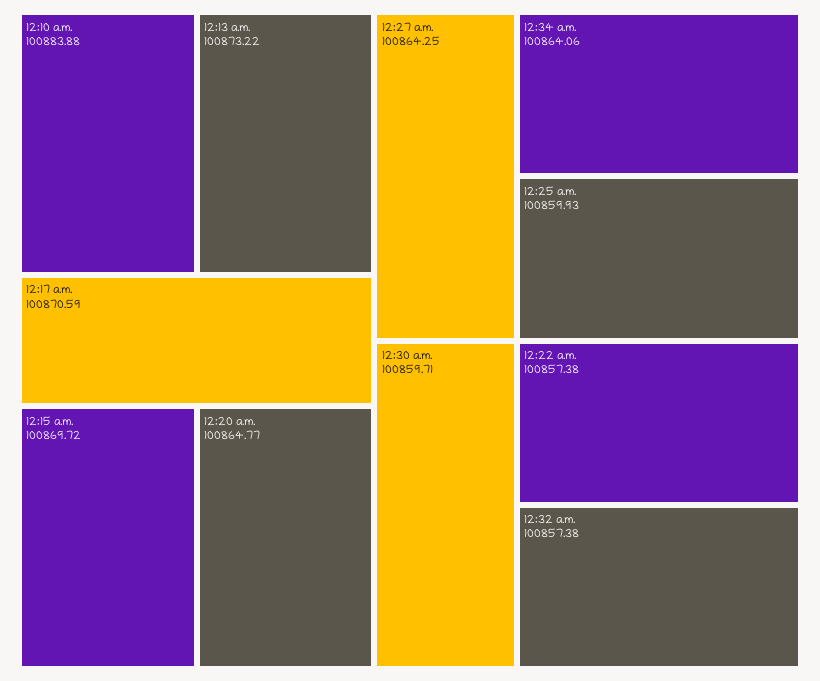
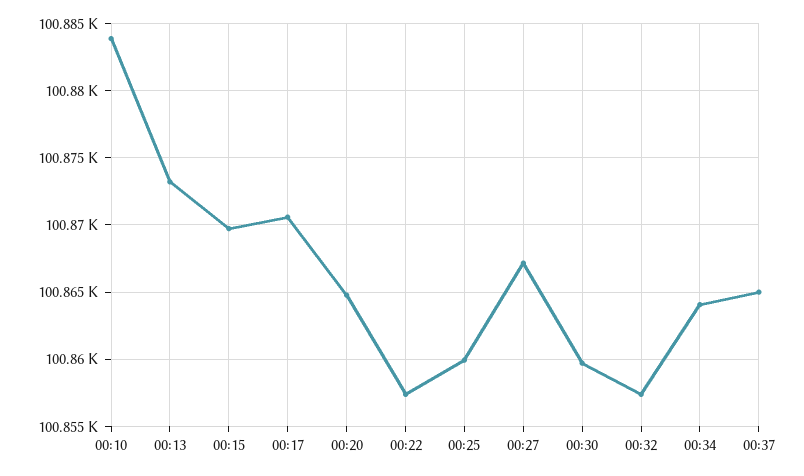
12:27 a.m.: 100864.25 -> 100867
00:37: none -> 100865

